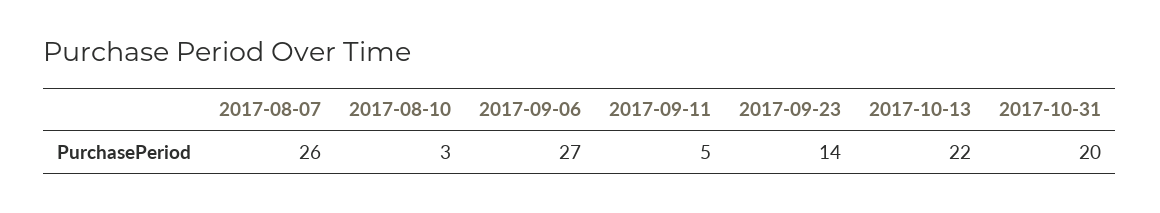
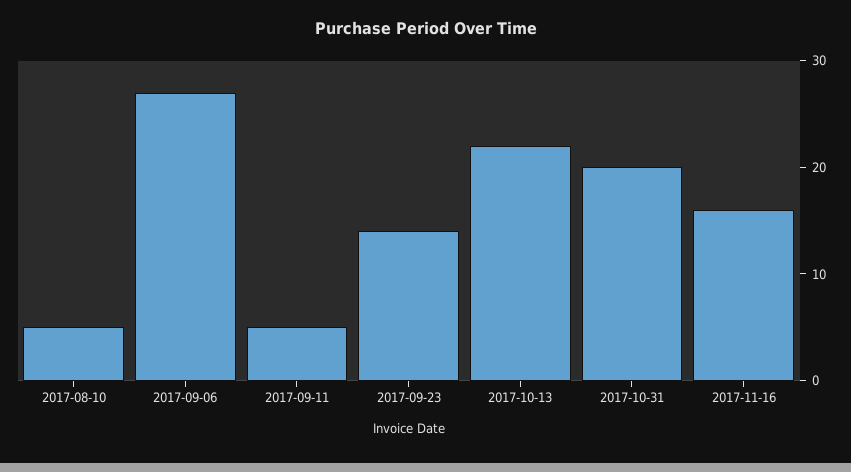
2017-08-07: 26 -> none
2017-08-10: 3 -> 5
2017-11-16: none -> 16

